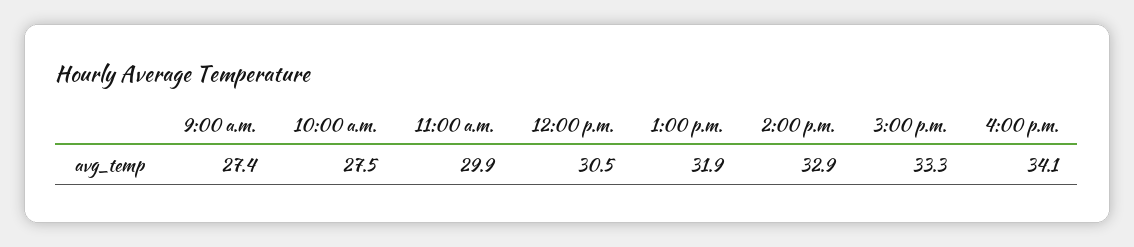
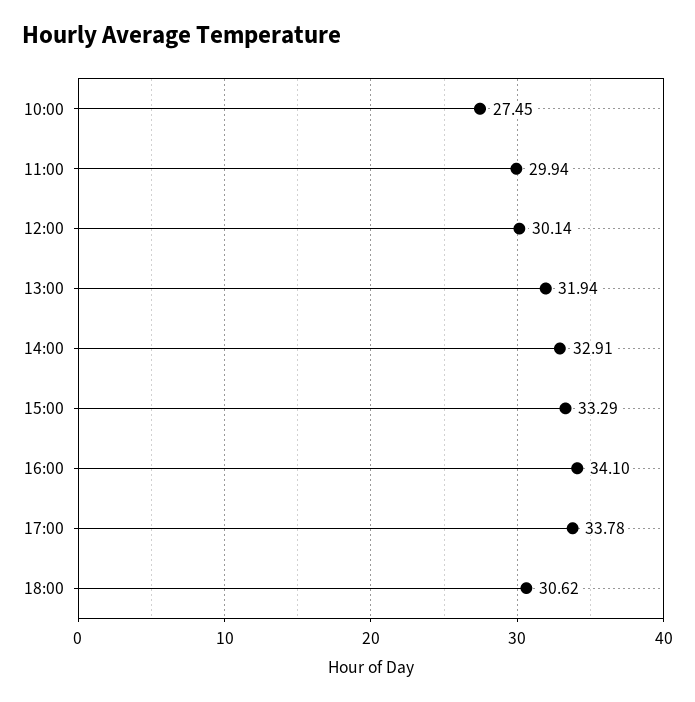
9:00 a.m.: 27.4 -> none
12:00 p.m.: 30.5 -> 30.14
17:00: none -> 33.78
18:00: none -> 30.62

